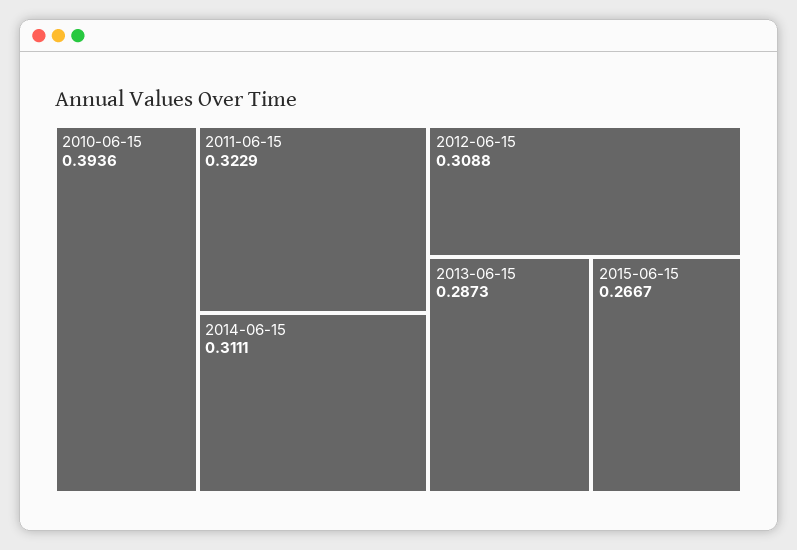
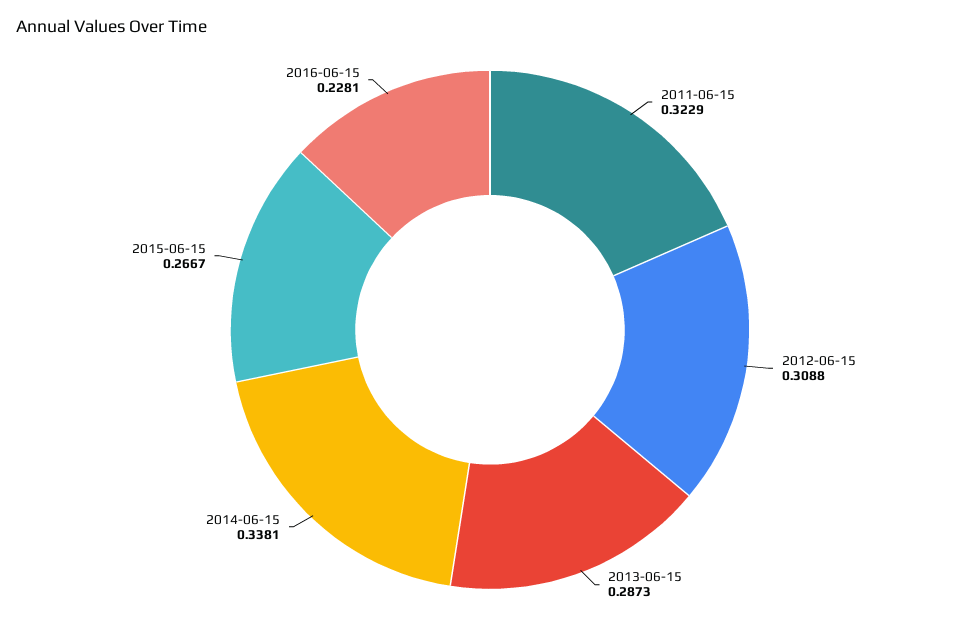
2010-06-15: 0.3936 -> none
2014-06-15: 0.3111 -> 0.3381
2016-06-15: none -> 0.2281

